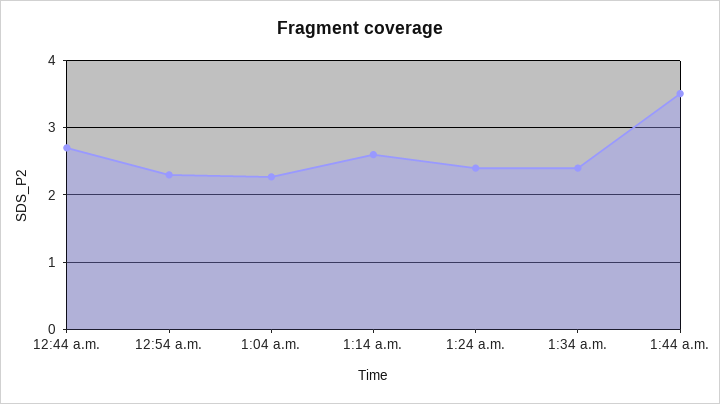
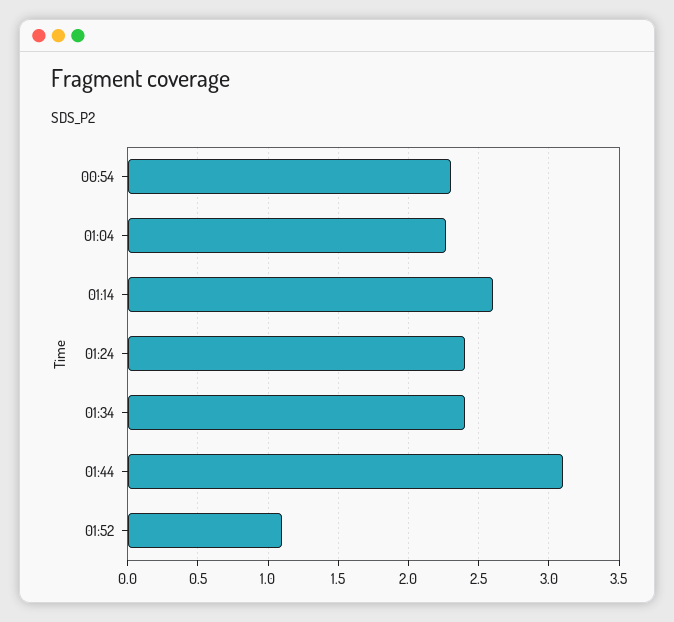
12:44 a.m.: 2.7 -> none
1:44 a.m.: 3.5 -> 3.1
01:52: none -> 1.1

